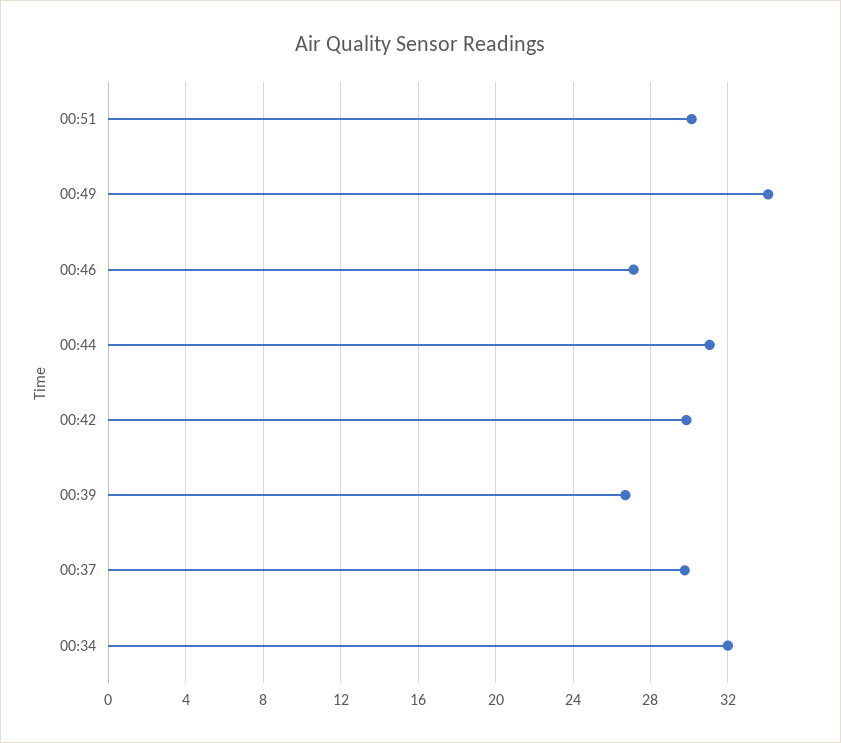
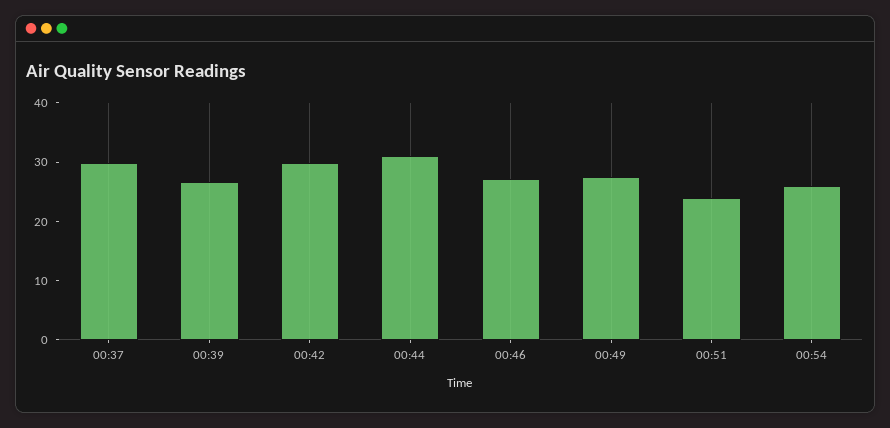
00:51: 30 -> 24
00:49: 34 -> 28
00:34: 32 -> none
00:54: none -> 26

